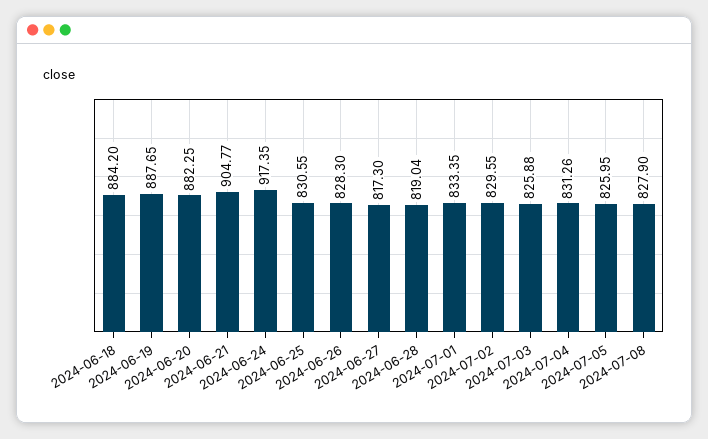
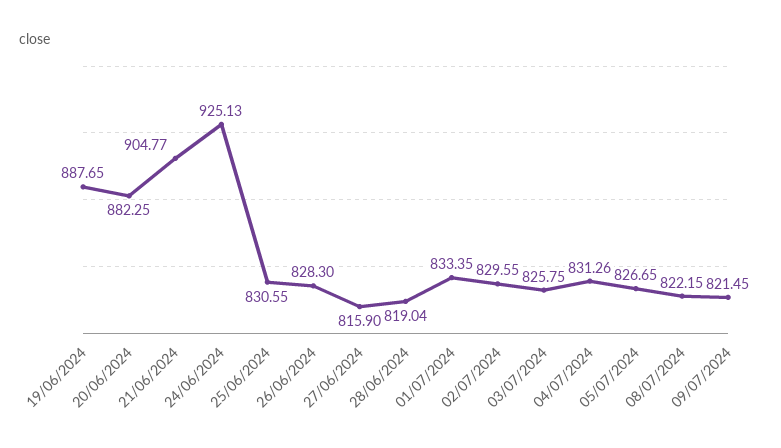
2024-06-18: 884.2 -> none
2024-06-24: 917.35 -> 925.13
2024-06-27: 817.3 -> 815.9
2024-07-03: 825.88 -> 825.75
2024-07-05: 825.95 -> 826.65
2024-07-08: 827.9 -> 822.15
09/07/2024: none -> 821.45

